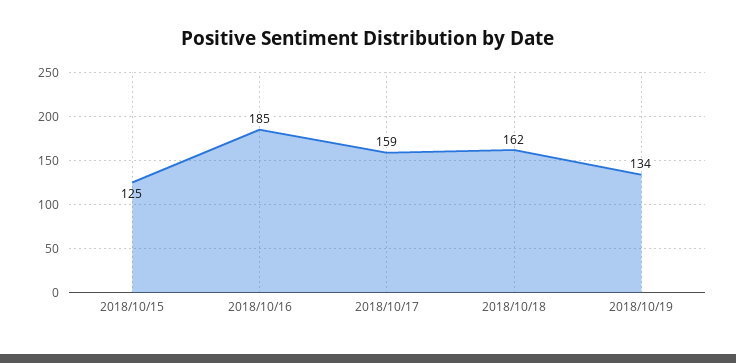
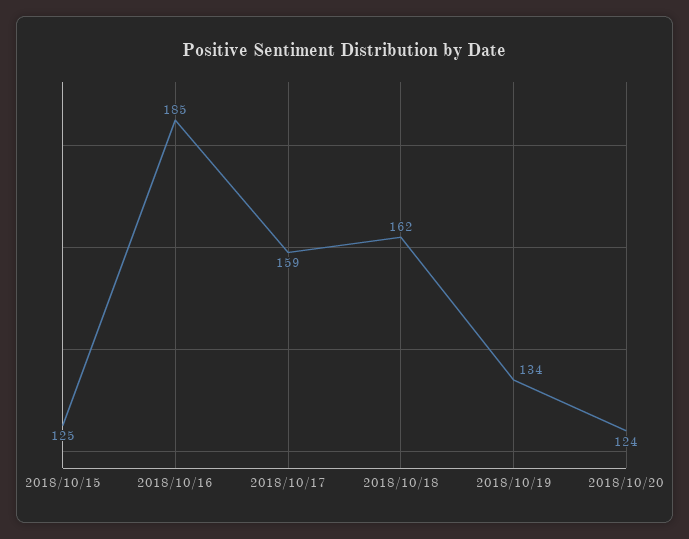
2018/10/20: none -> 124

